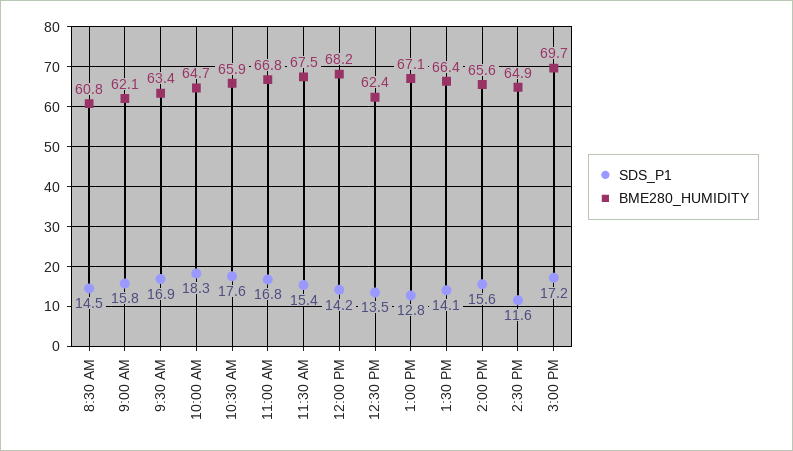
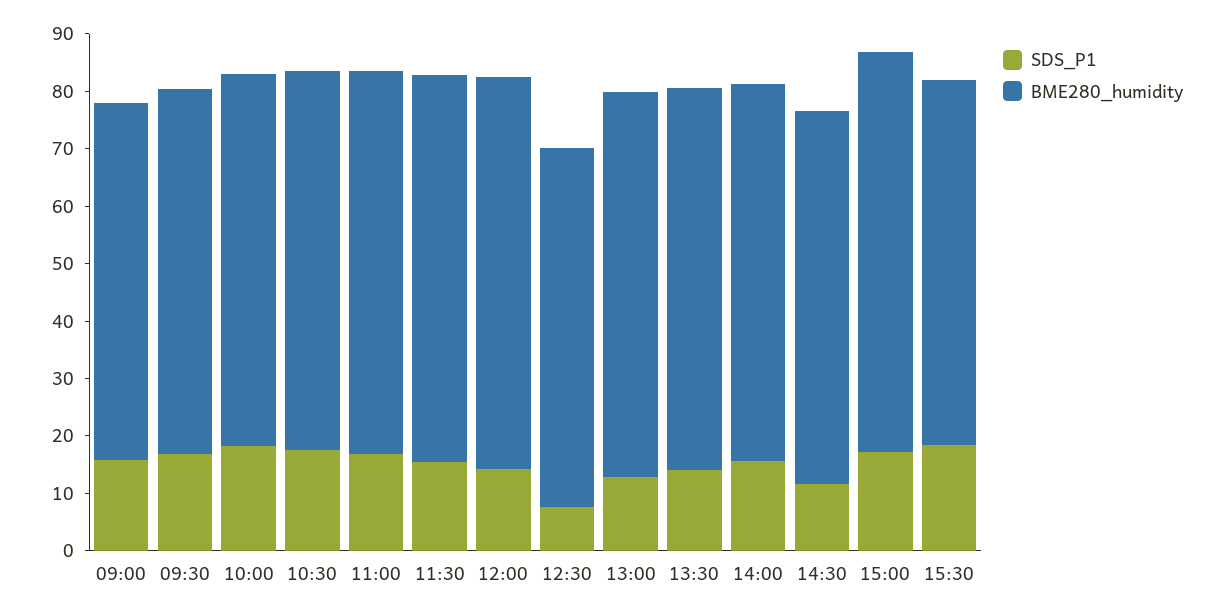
SDS_P1, 8:30 AM: 14.5 -> none
BME280_HUMIDITY, 8:30 AM: 60.8 -> none
SDS_P1, 12:30 PM: 13.5 -> 8
SDS_P1, 15:30: none -> 18
BME280_HUMIDITY, 15:30: none -> 64

